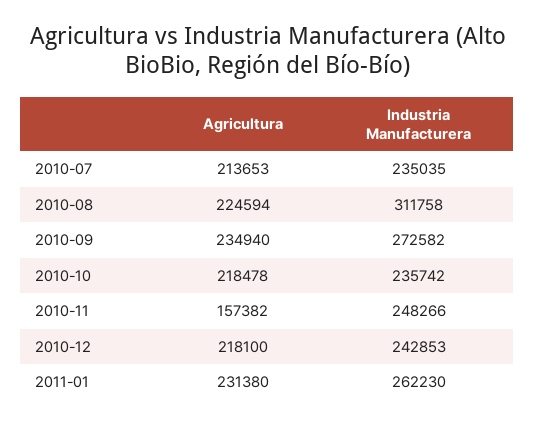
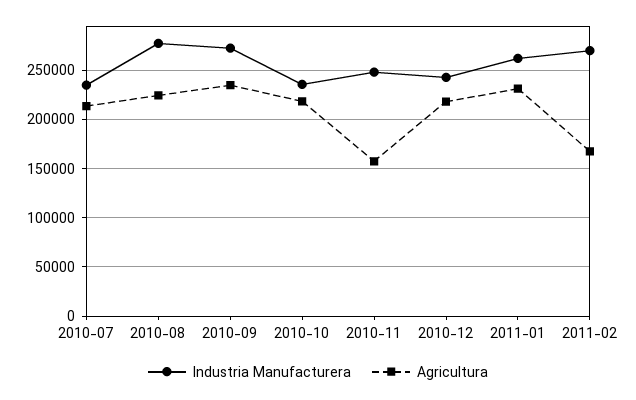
Industria Manufacturera, 2010-08: 311758 -> 280000
Industria Manufacturera, 2011-02: none -> 270000
Agricultura, 2011-02: none -> 170000

